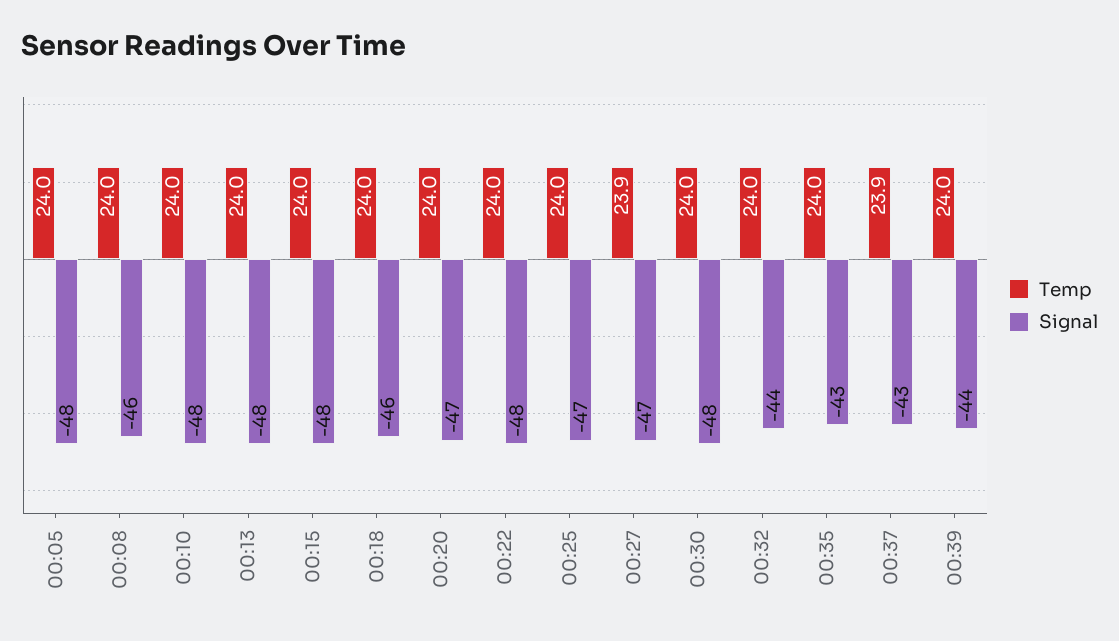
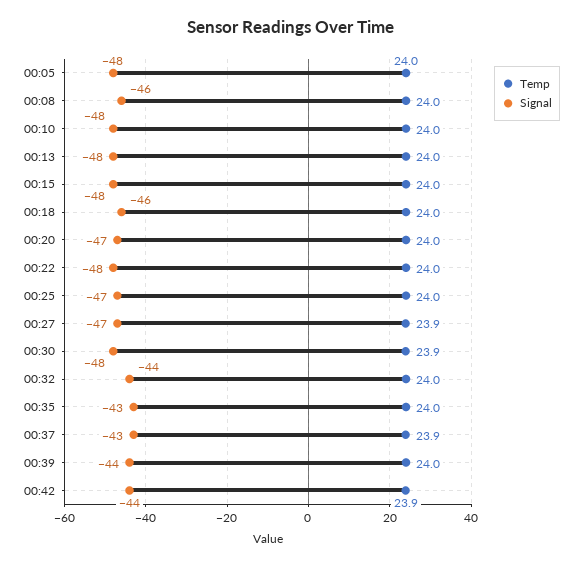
Temp, 00:30: 24 -> 23.9
Temp, 00:42: none -> 23.9
Signal, 00:42: none -> -44

